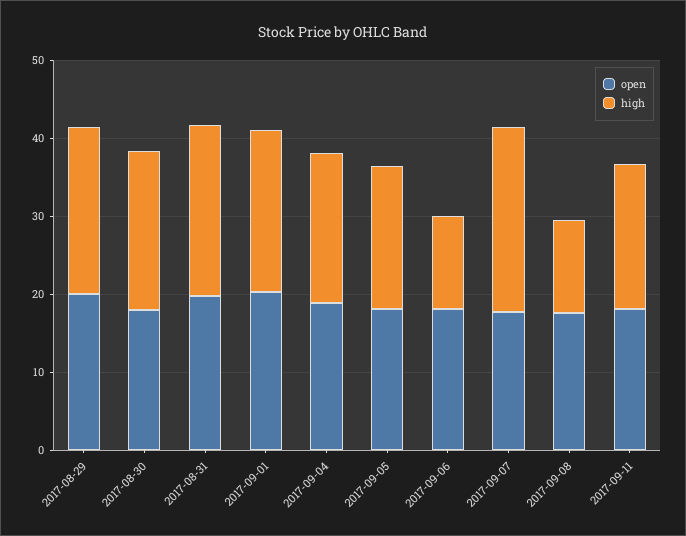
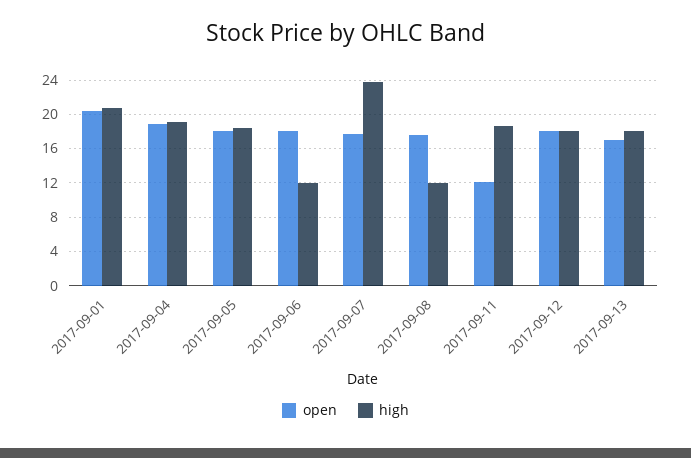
open, 2017-08-29: 20 -> none
high, 2017-08-29: 22 -> none
open, 2017-08-30: 18 -> none
high, 2017-08-30: 20 -> none
open, 2017-08-31: 20 -> none
high, 2017-08-31: 22 -> none
open, 2017-09-11: 18 -> 12
open, 2017-09-12: none -> 18
high, 2017-09-12: none -> 18
open, 2017-09-13: none -> 17
high, 2017-09-13: none -> 18

